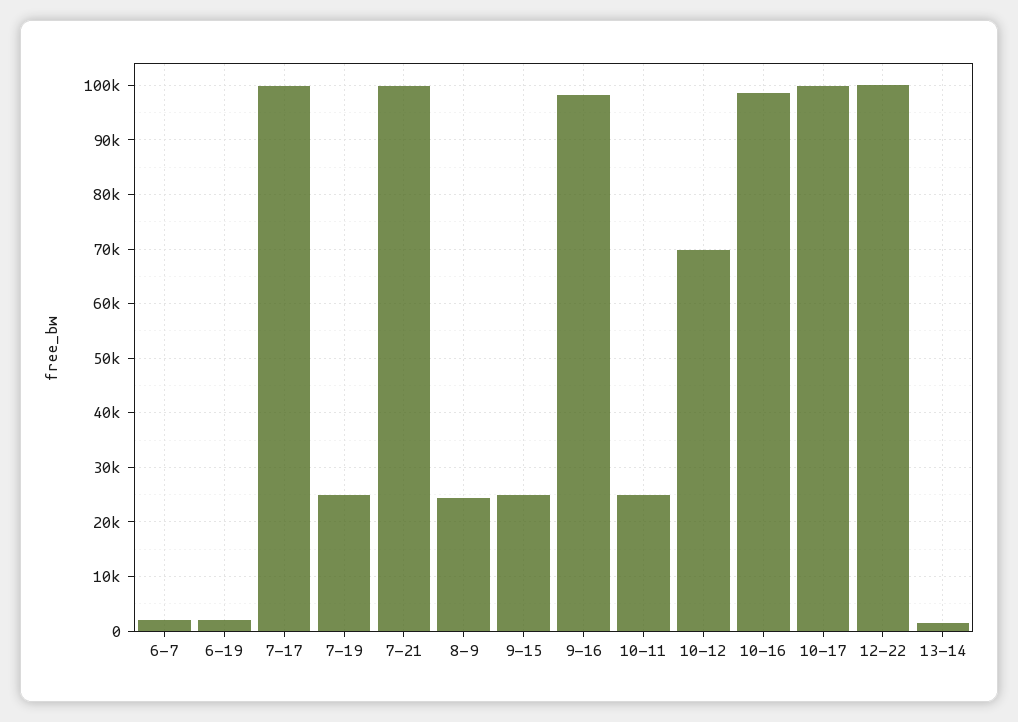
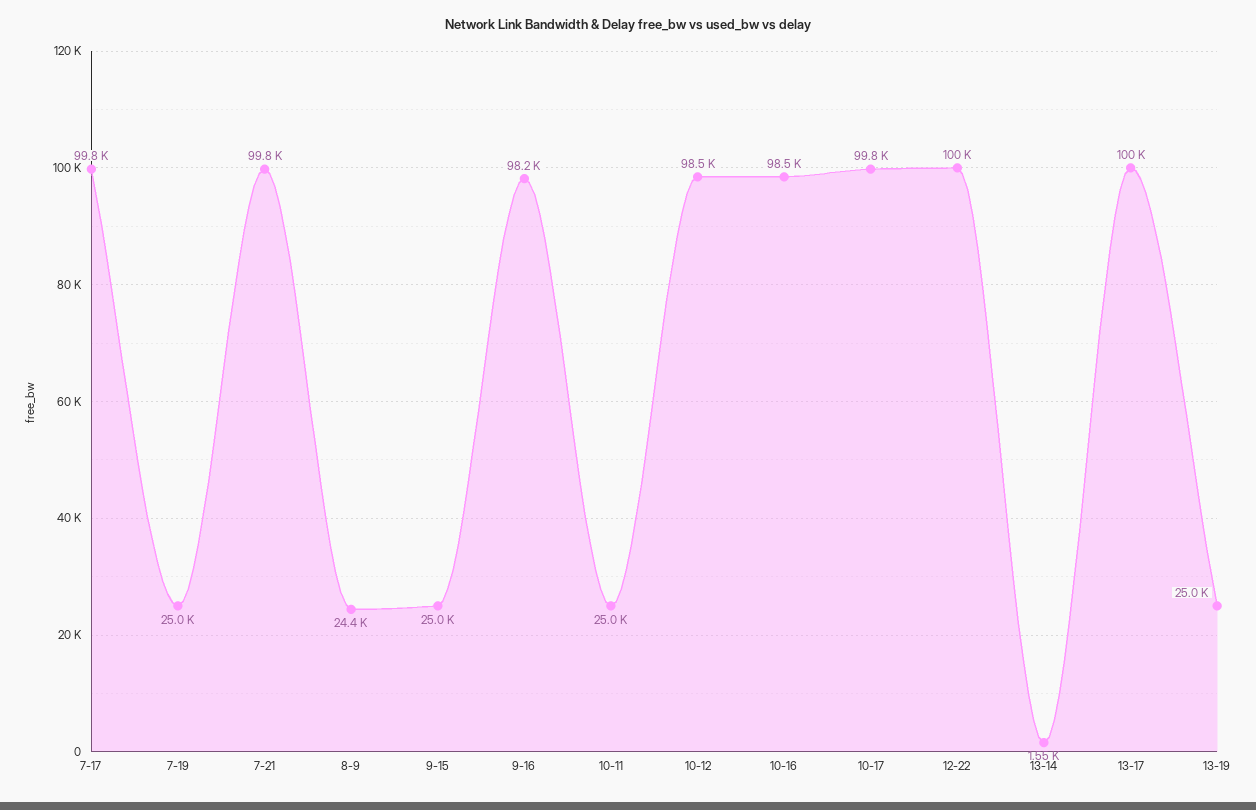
6-7: 2000 -> none
6-19: 2000 -> none
10-12: 70000 -> 98500
13-17: none -> 100000
13-19: none -> 25000

